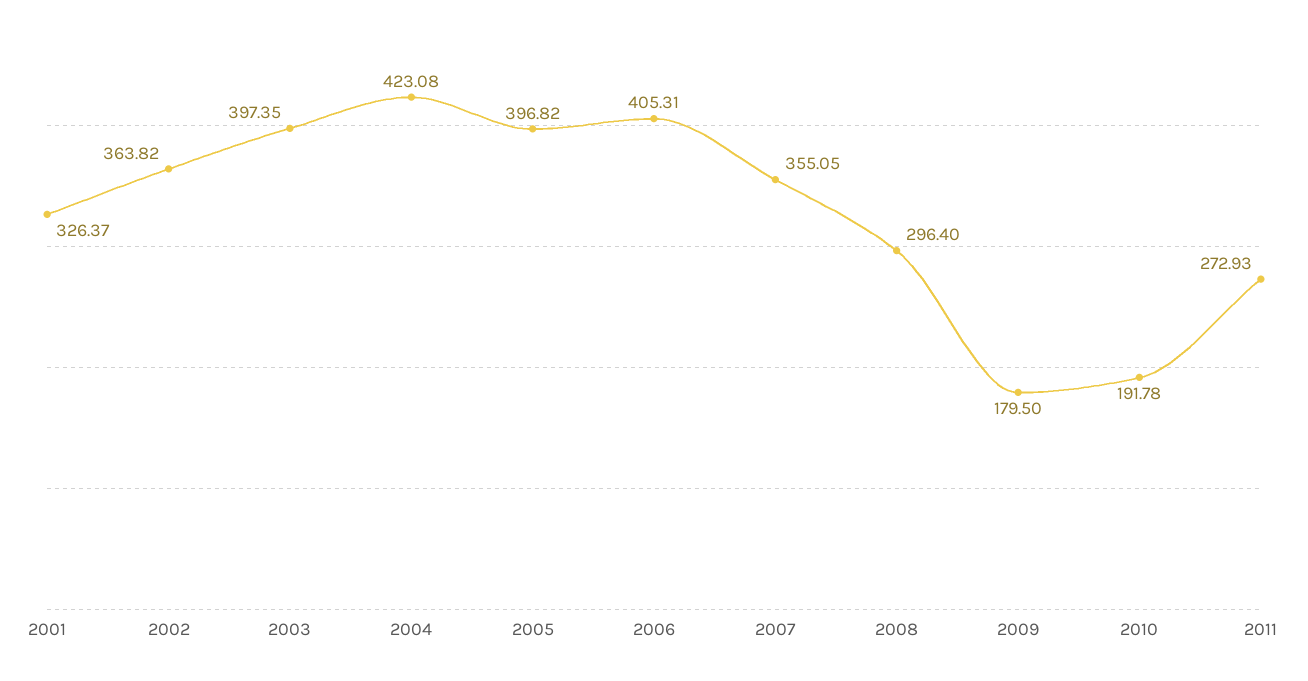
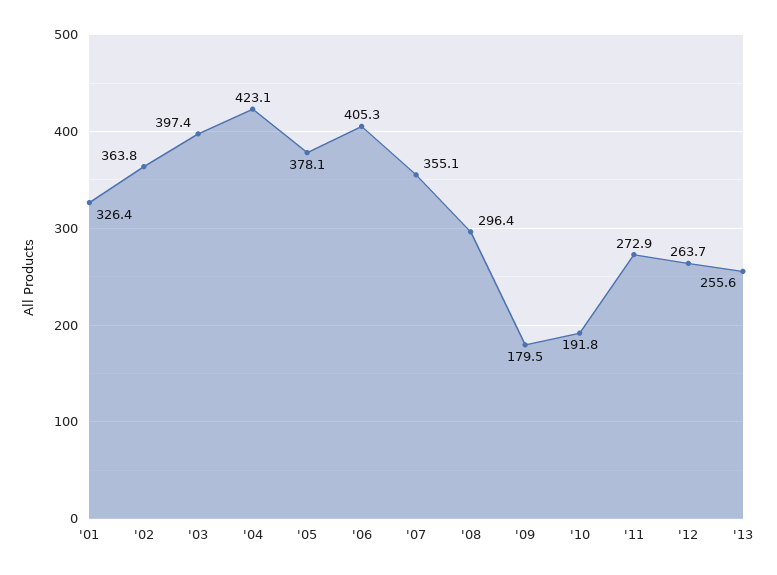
2005: 396.82 -> 378.1
'12: none -> 263.7
'13: none -> 255.6

